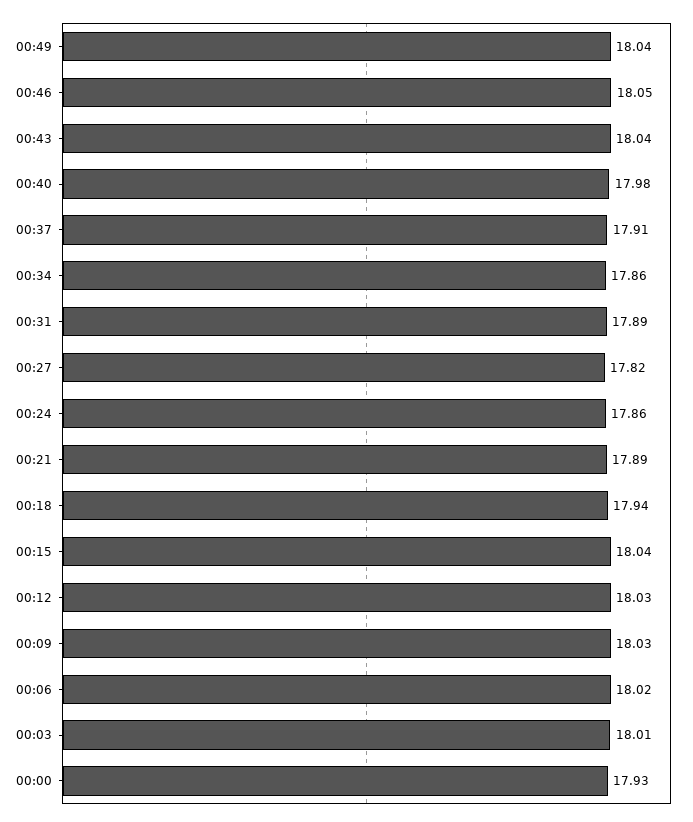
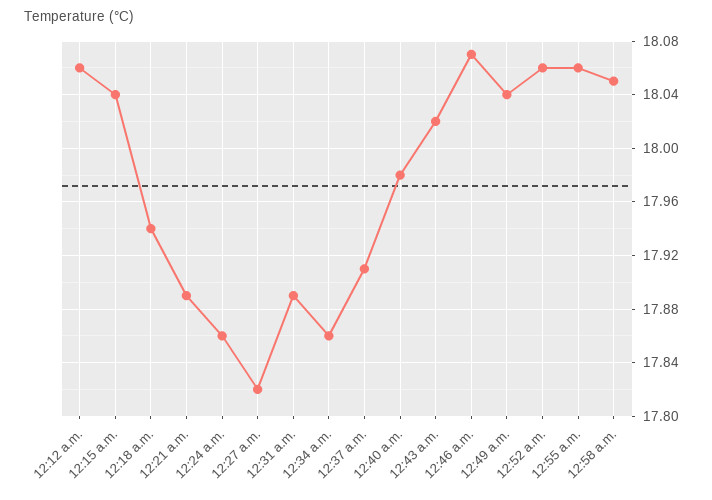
00:46: 18.05 -> 18.07
00:43: 18.04 -> 18.02
00:12: 18.03 -> 18.06
00:09: 18.03 -> none
00:06: 18.02 -> none
00:03: 18.01 -> none
00:00: 17.93 -> none
12:52 a.m.: none -> 18.06
12:55 a.m.: none -> 18.06
12:58 a.m.: none -> 18.05

